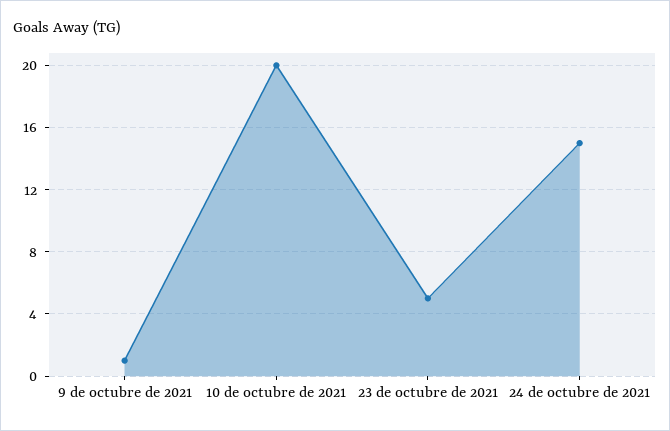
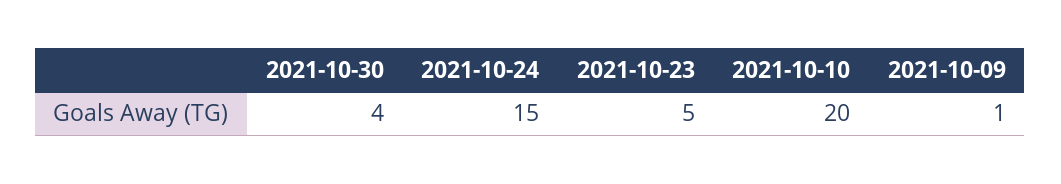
2021-10-30: none -> 4

